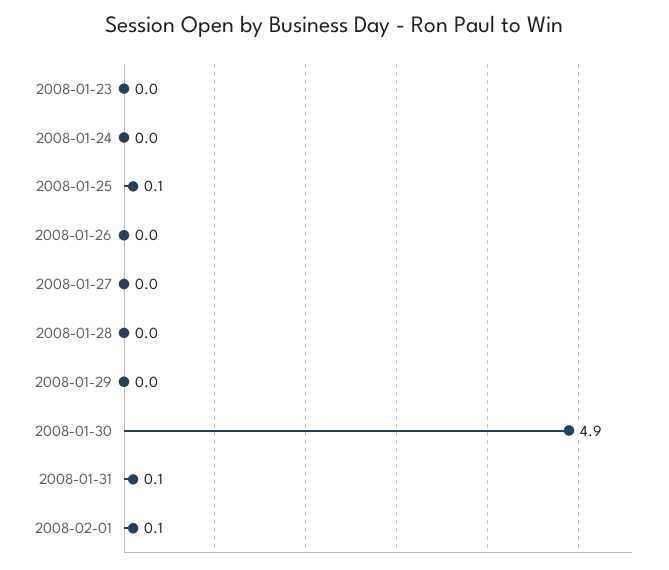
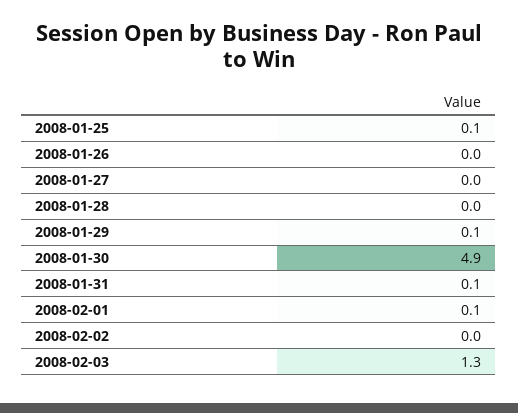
2008-01-23: 0 -> none
2008-01-24: 0 -> none
2008-01-29: 0 -> 0.1
2008-02-02: none -> 0
2008-02-03: none -> 1.3

